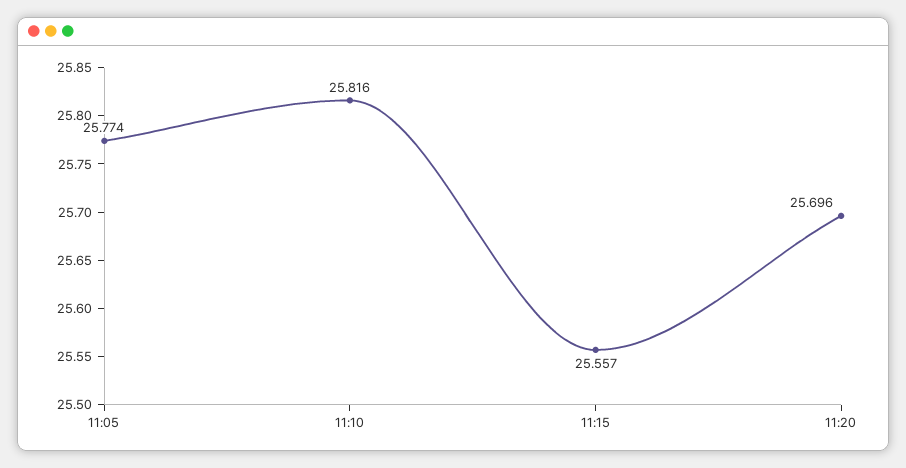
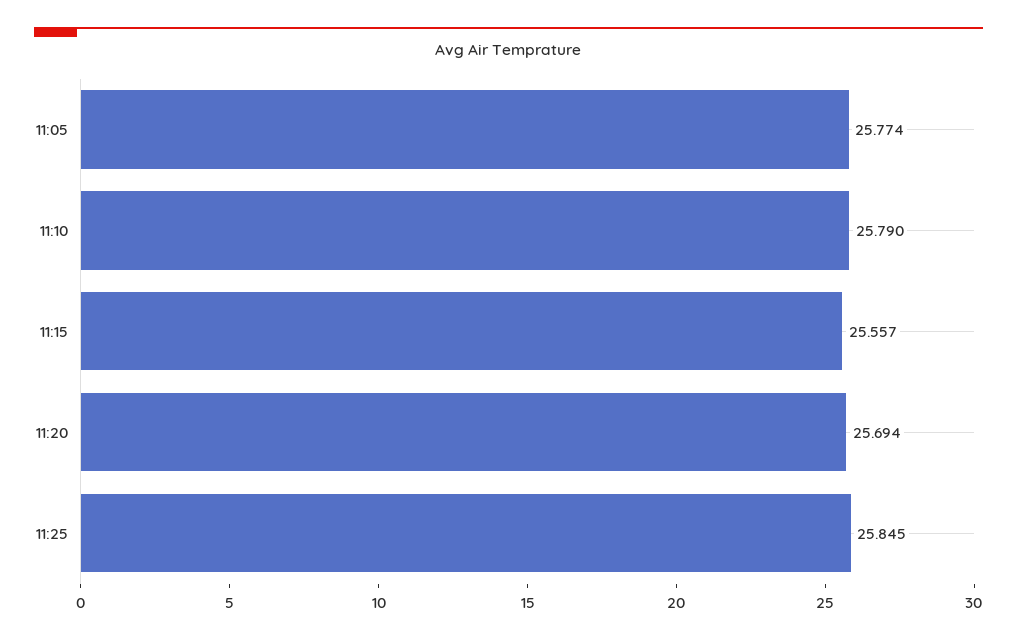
11:10: 25.816 -> 25.79
11:20: 25.696 -> 25.694
11:25: none -> 25.845

